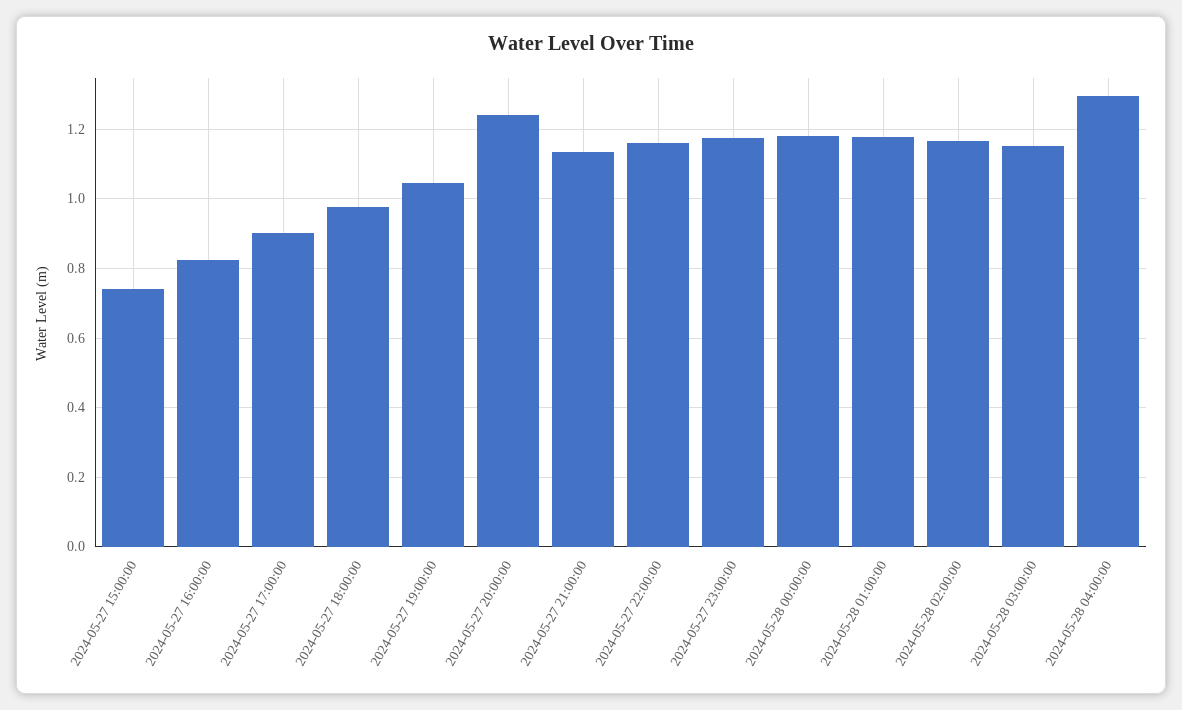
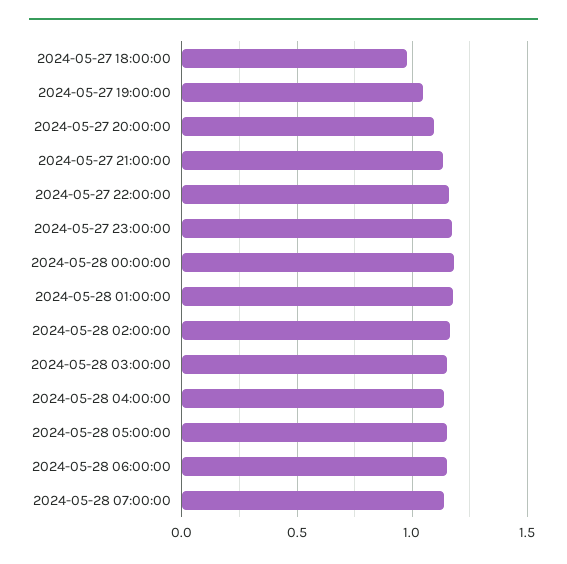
2024-05-27 15:00:00: 0.74 -> none
2024-05-27 16:00:00: 0.82 -> none
2024-05-27 17:00:00: 0.9 -> none
2024-05-27 20:00:00: 1.24 -> 1.1
2024-05-28 04:00:00: 1.3 -> 1.15
2024-05-28 05:00:00: none -> 1.15
2024-05-28 06:00:00: none -> 1.15
2024-05-28 07:00:00: none -> 1.15

